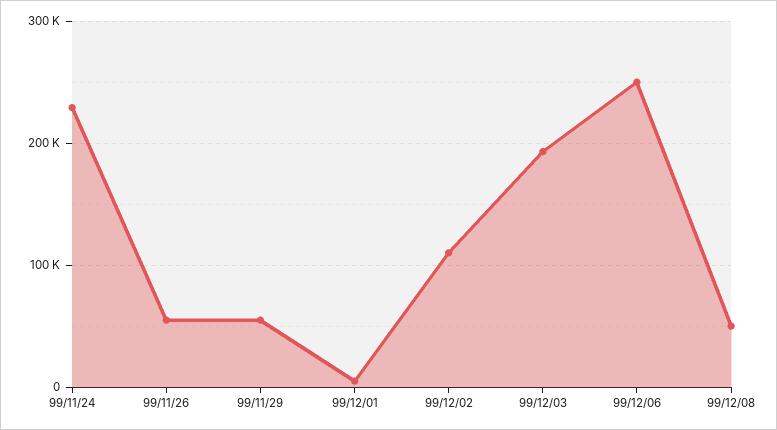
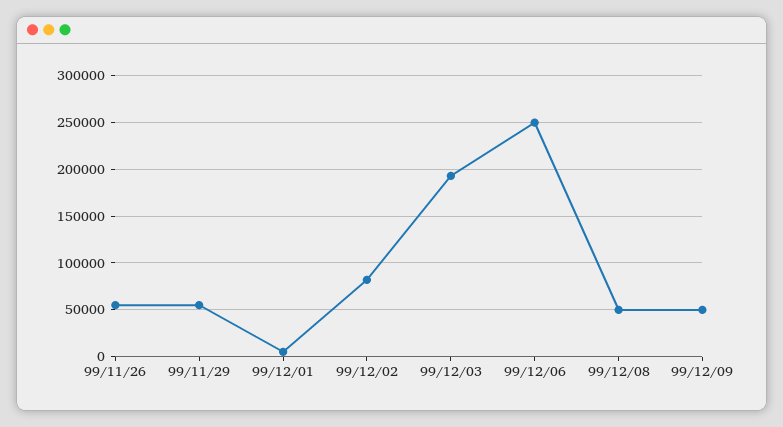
99/11/24: 230000 -> none
99/12/02: 110000 -> 80000
99/12/09: none -> 50000

